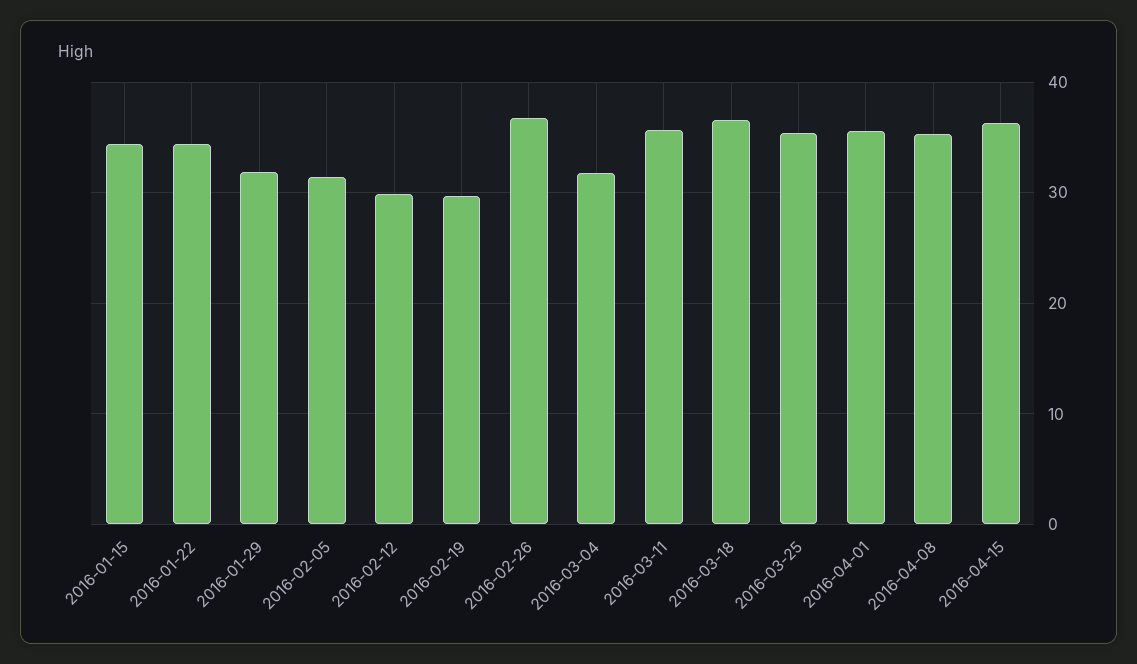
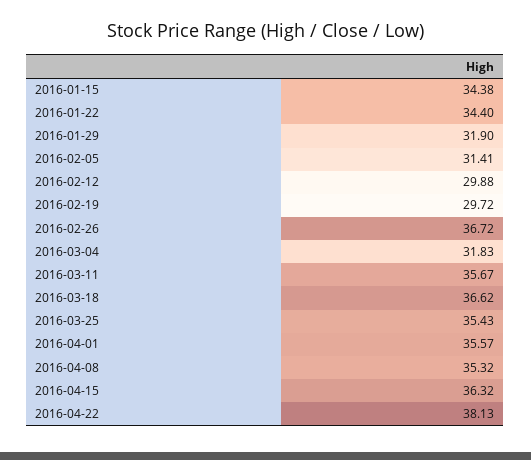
2016-04-22: none -> 38.13

